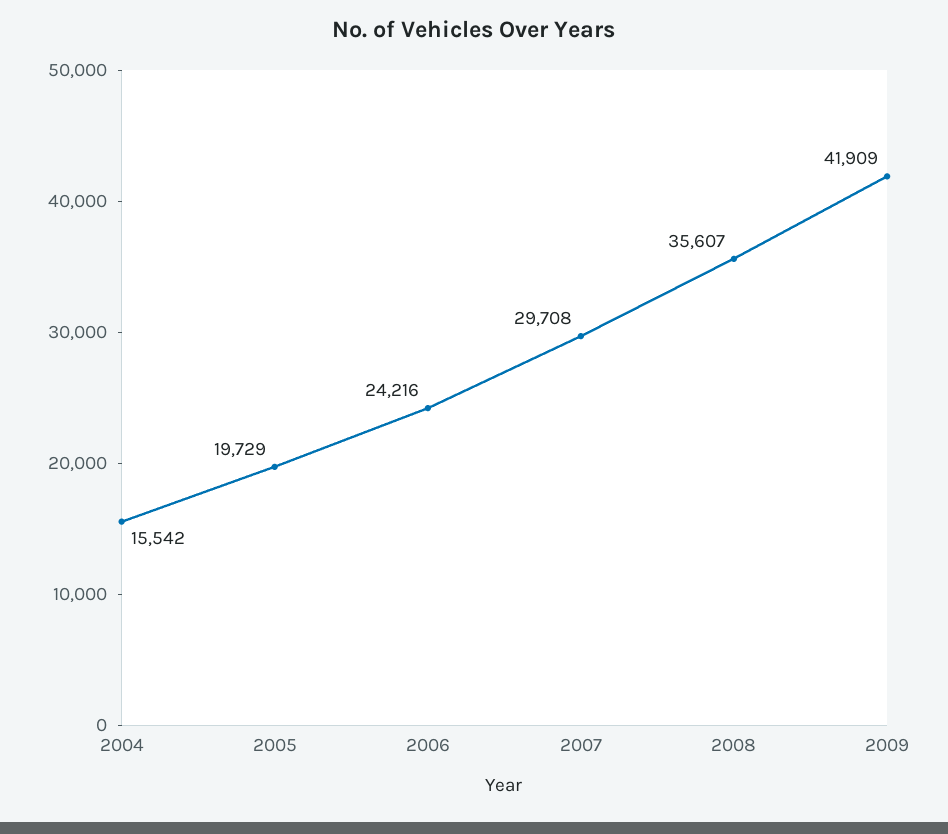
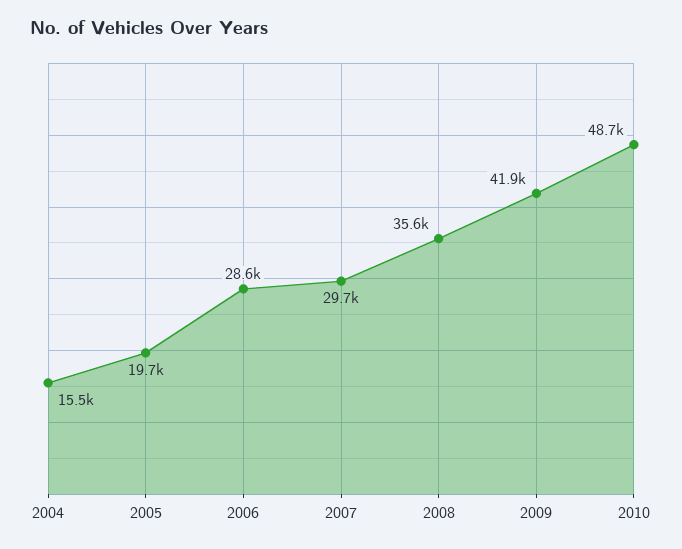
2006: 24216 -> 28600
2010: none -> 48700

